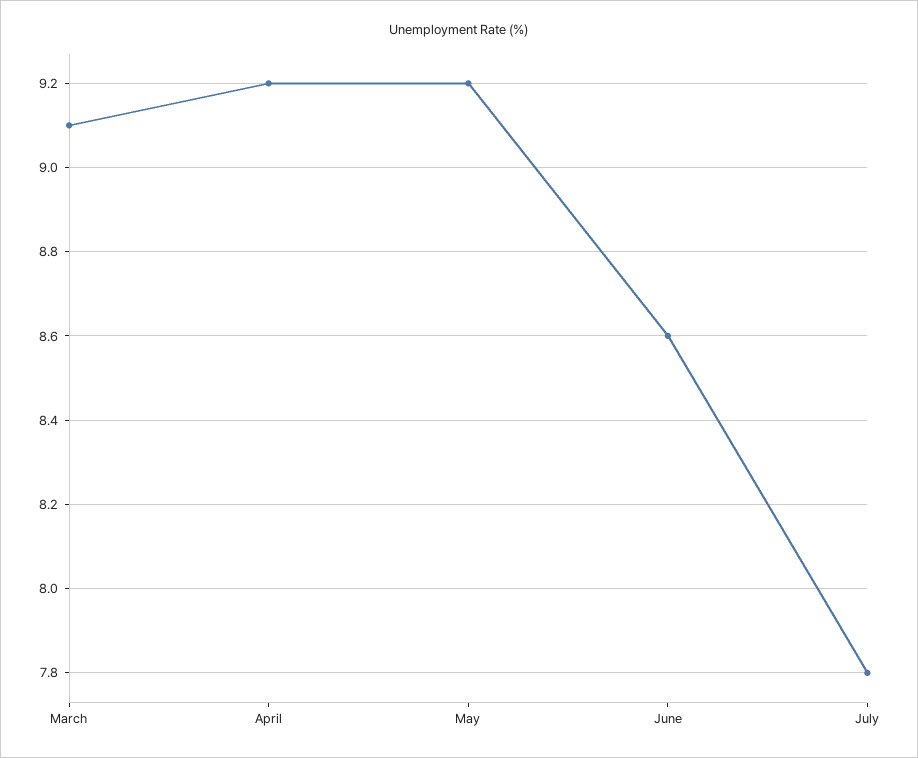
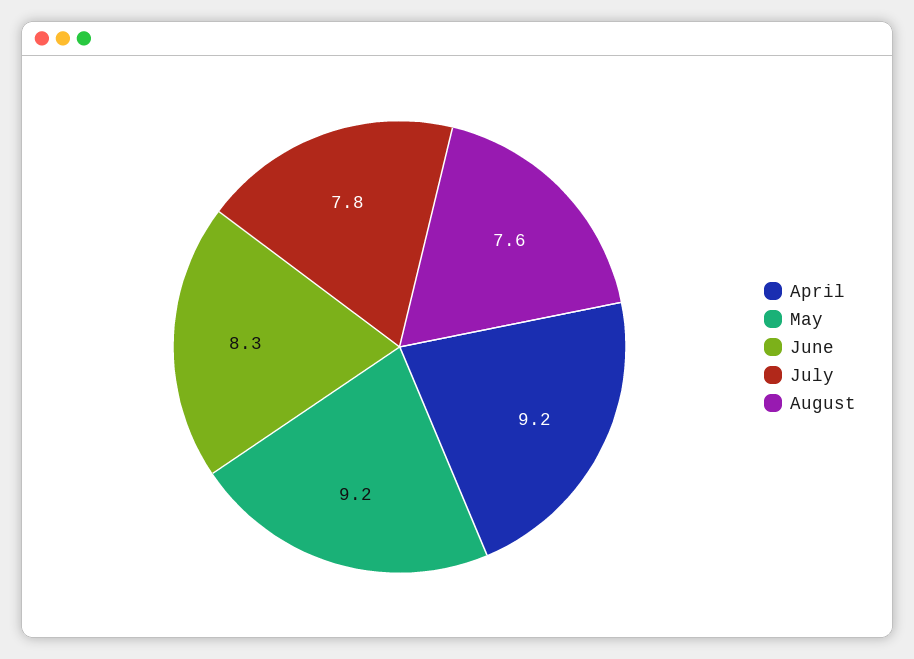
March: 9.1 -> none
June: 8.6 -> 8.3
August: none -> 7.6

